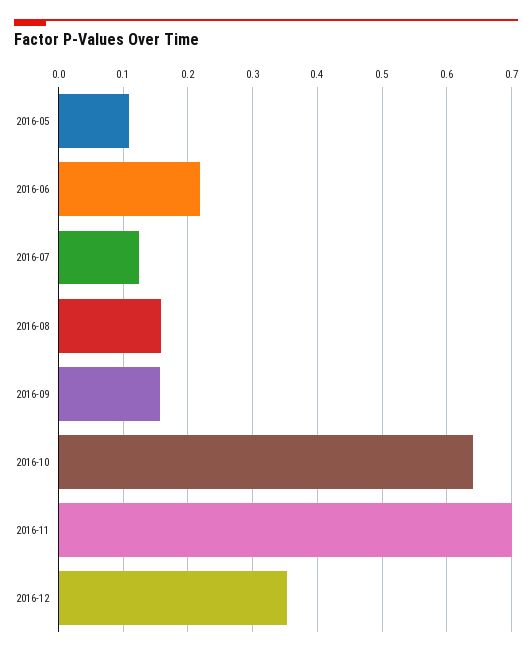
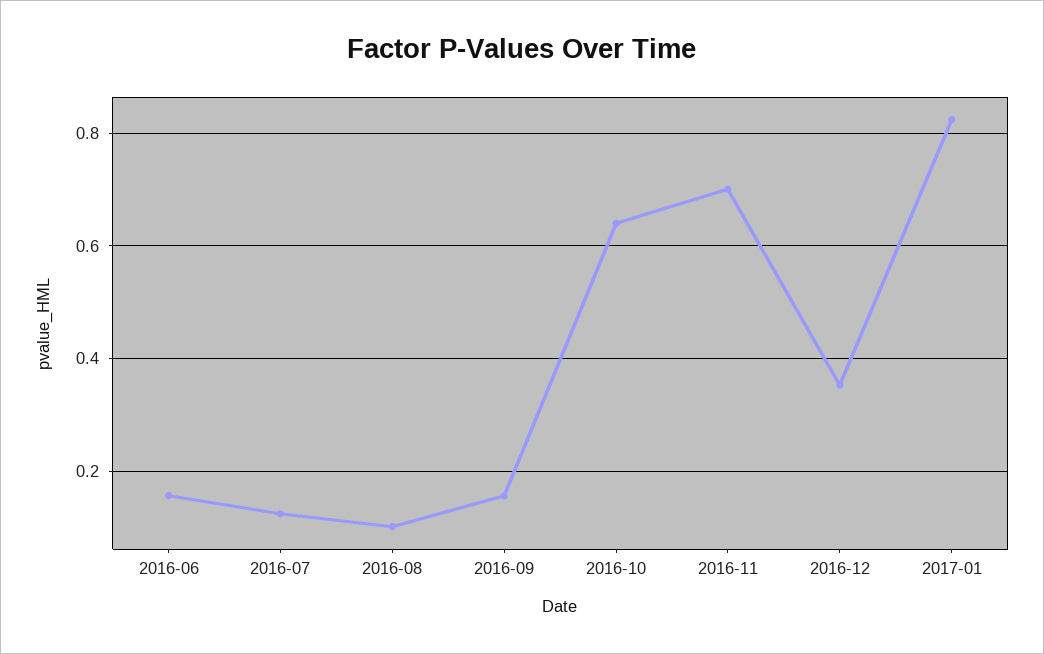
2016-05: 0.11 -> none
2016-06: 0.22 -> 0.16
2016-08: 0.16 -> 0.1
2017-01: none -> 0.82

